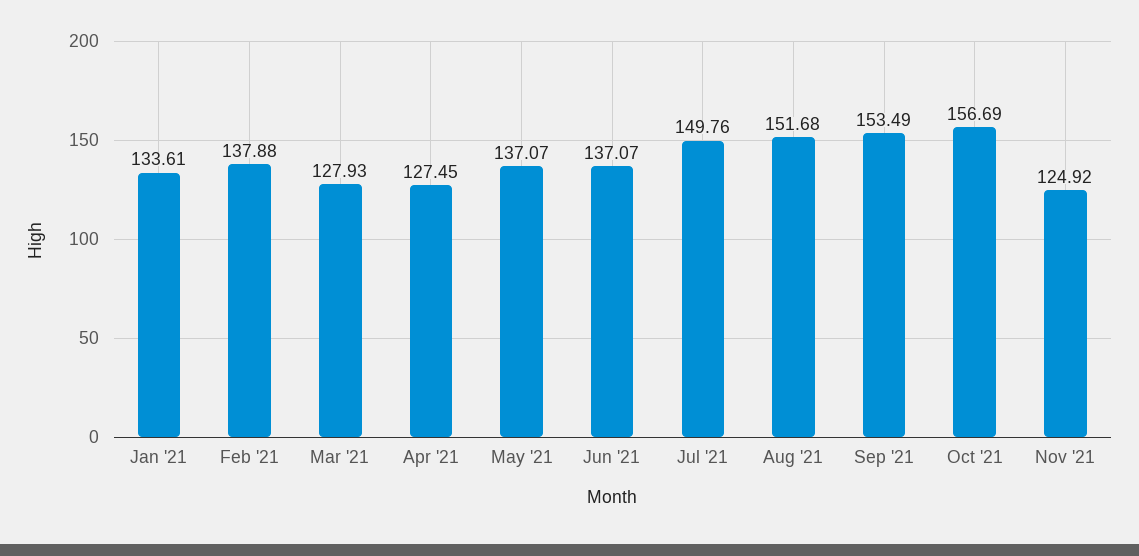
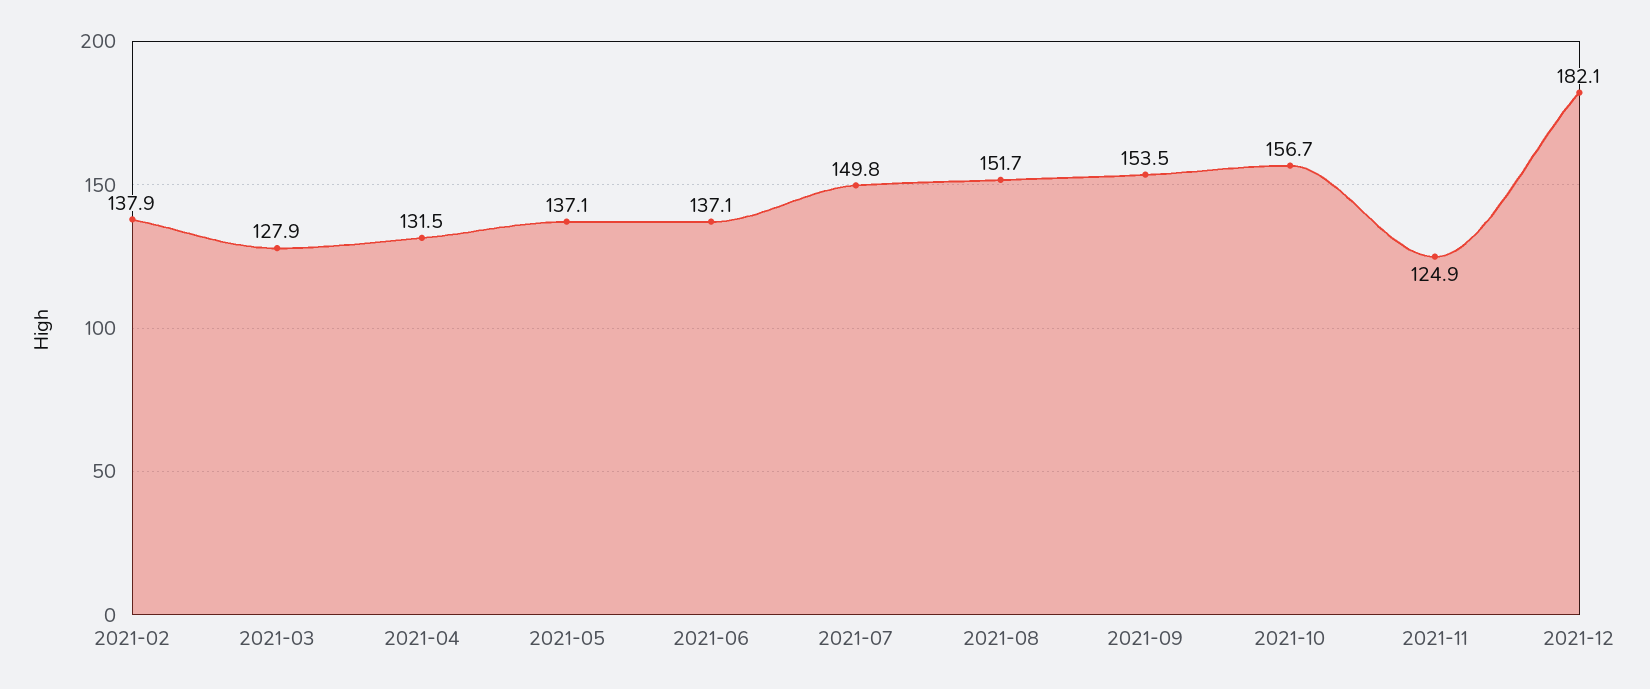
Jan '21: 133.61 -> none
Apr '21: 127.45 -> 131.5
2021-12: none -> 182.1

